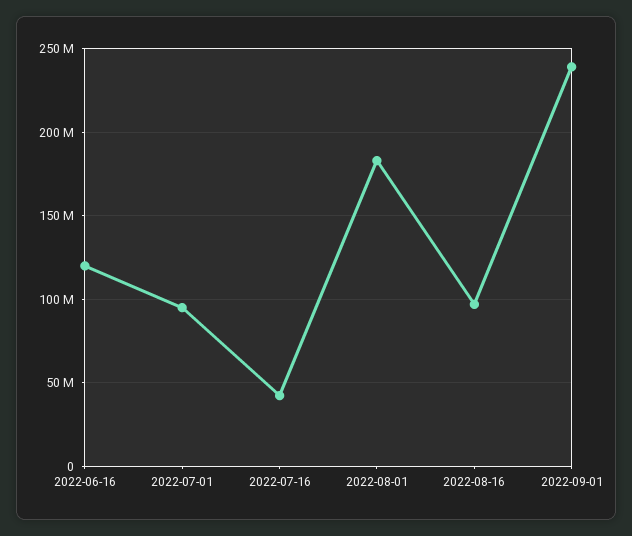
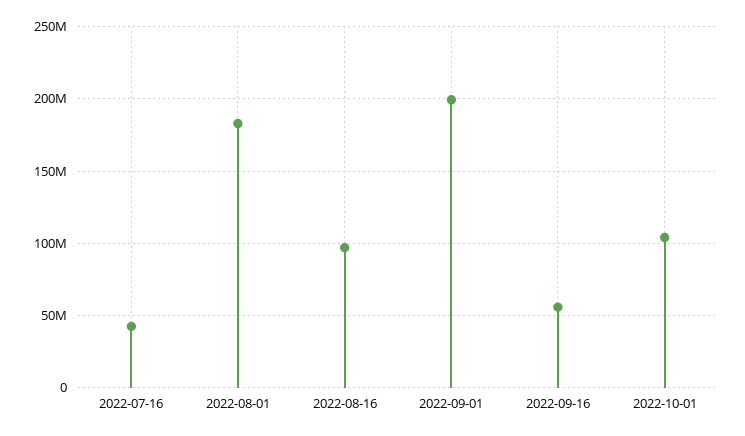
2022-06-16: 120000000 -> none
2022-07-01: 95000000 -> none
2022-09-01: 240000000 -> 200000000
2022-09-16: none -> 55000000
2022-10-01: none -> 105000000

